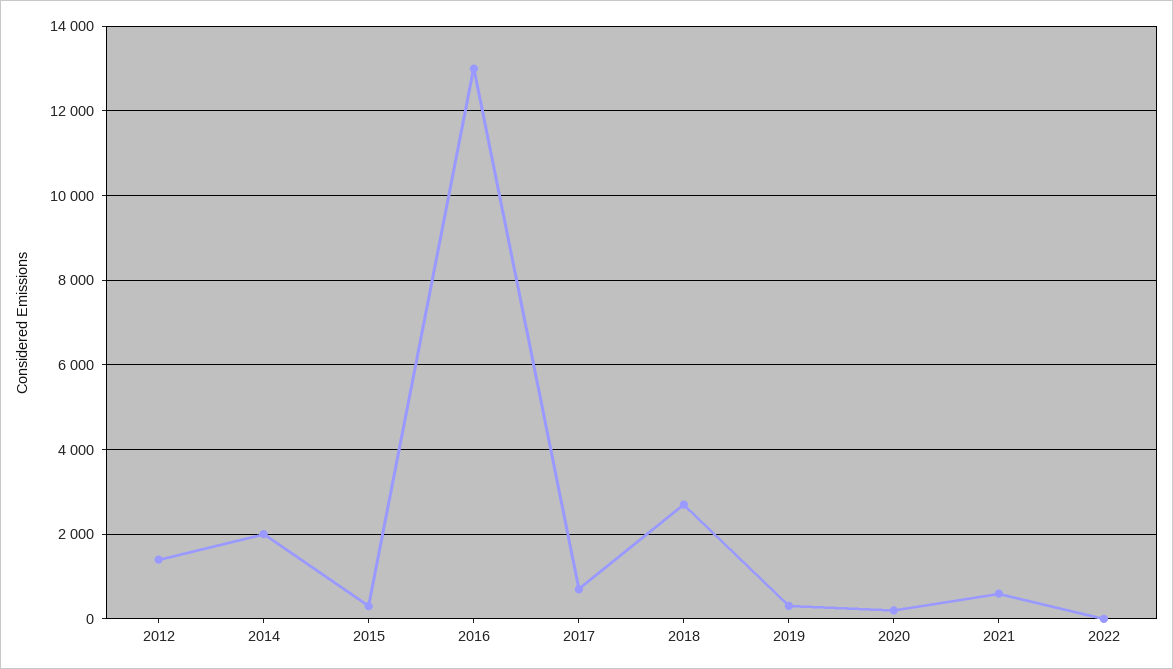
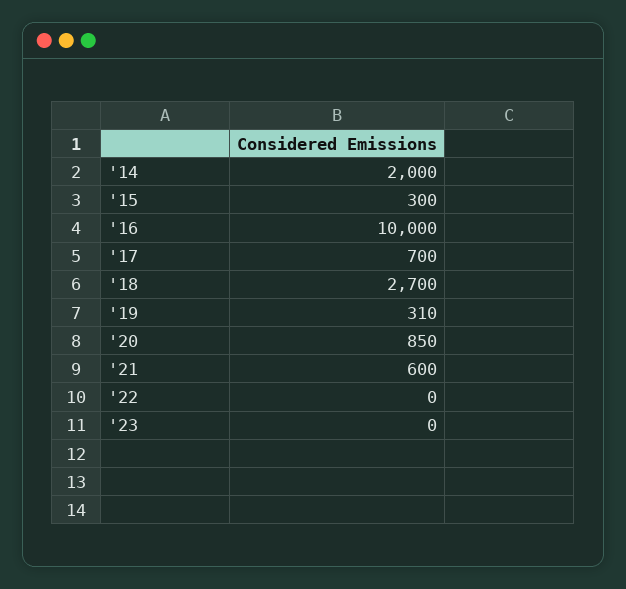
2012: 1400 -> none
2016: 13000 -> 10000
2020: 200 -> 850
'23: none -> 0

